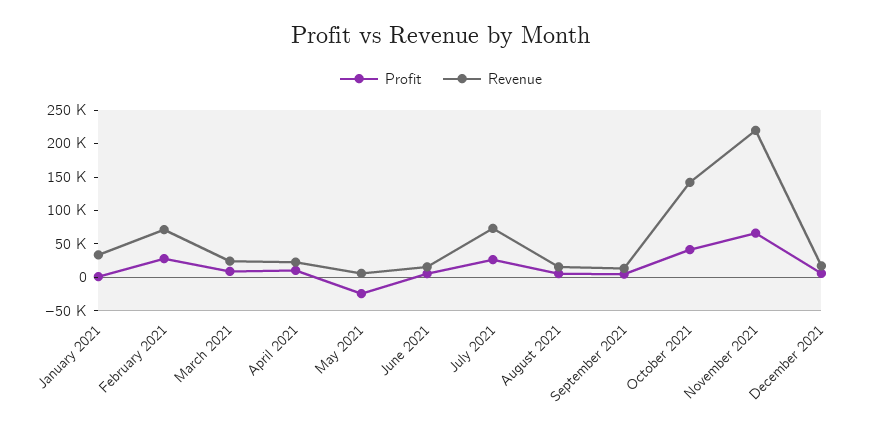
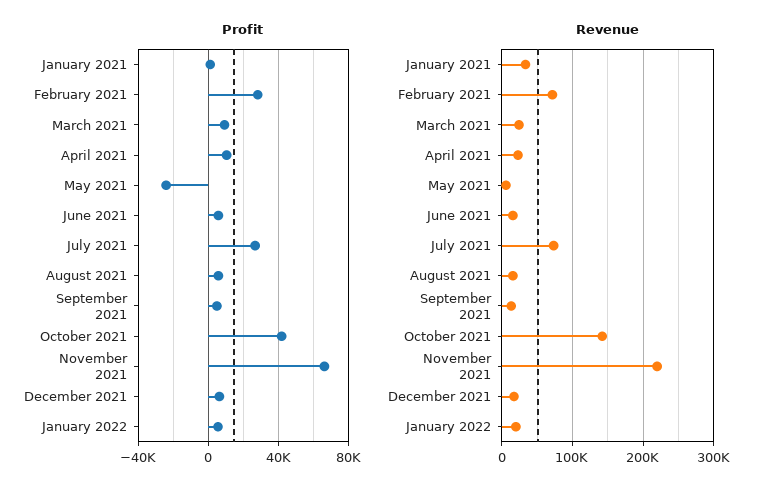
Profit, January 2022: none -> 5000
Revenue, January 2022: none -> 20000

